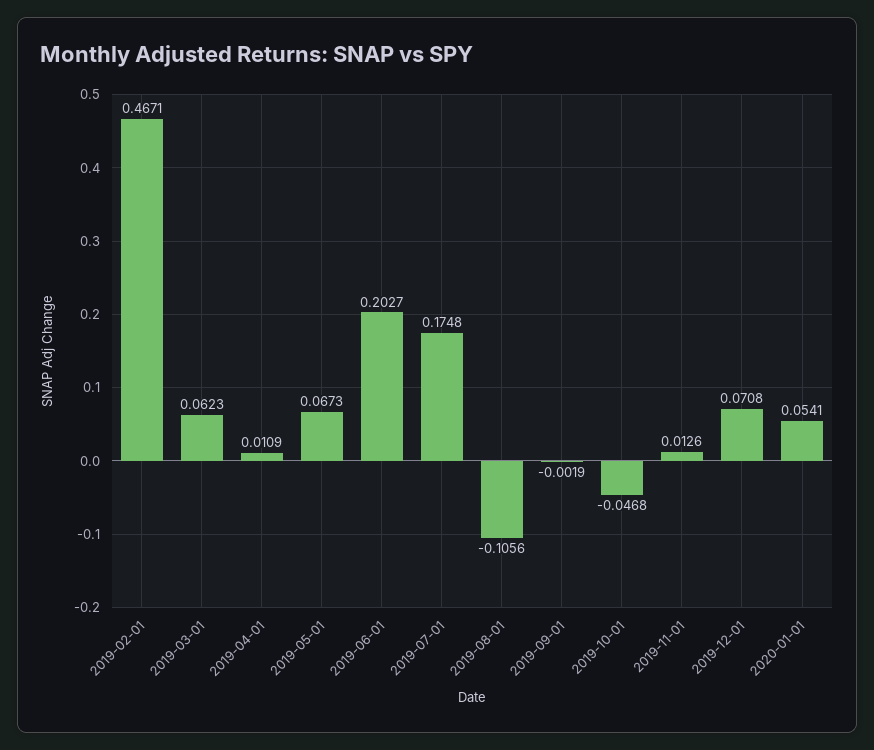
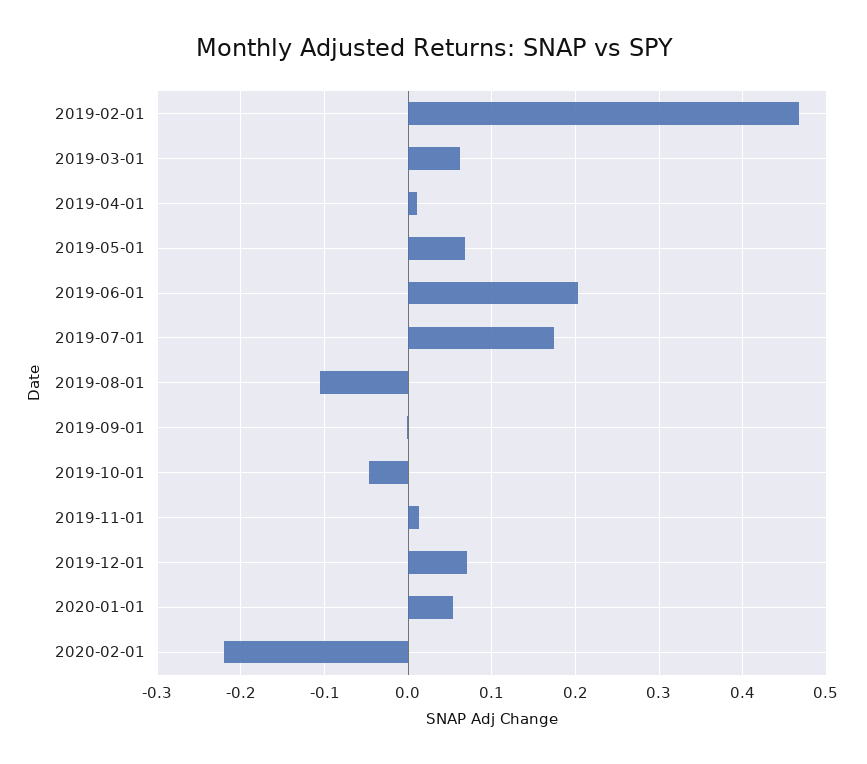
2020-02-01: none -> -0.22

